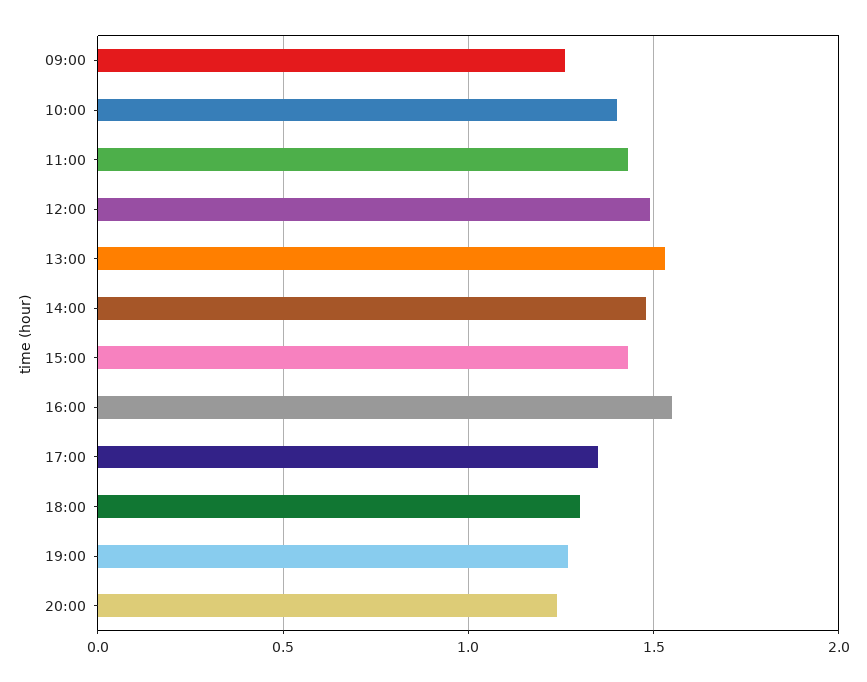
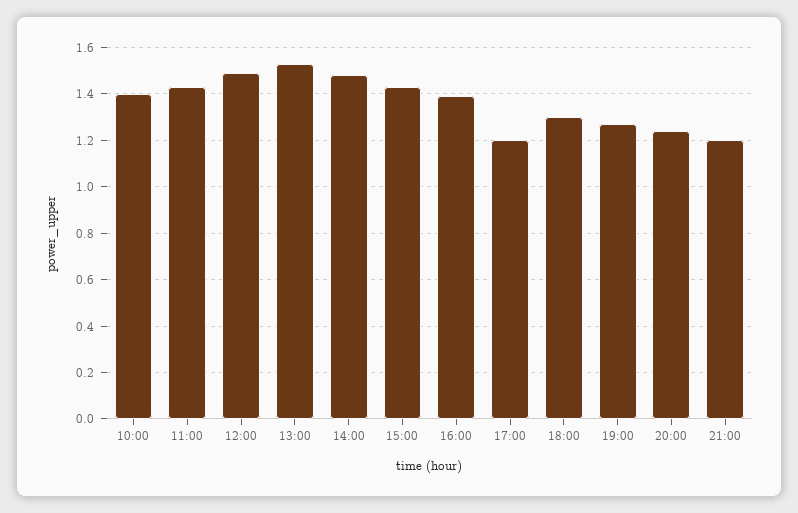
09:00: 1.25 -> none
16:00: 1.55 -> 1.4
17:00: 1.35 -> 1.2
21:00: none -> 1.2

